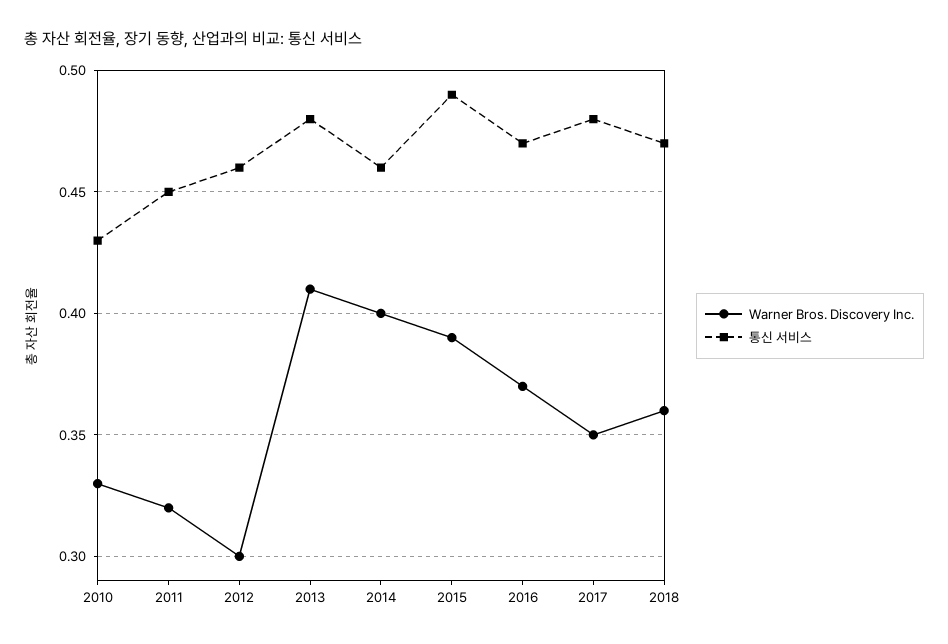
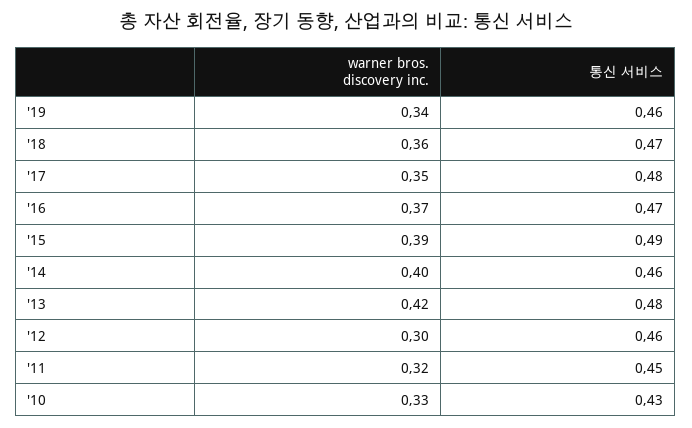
Warner Bros. Discovery Inc., 2013: 0.41 -> 0.42
Warner Bros. Discovery Inc., '19: none -> 0.34
통신 서비스, '19: none -> 0.46

